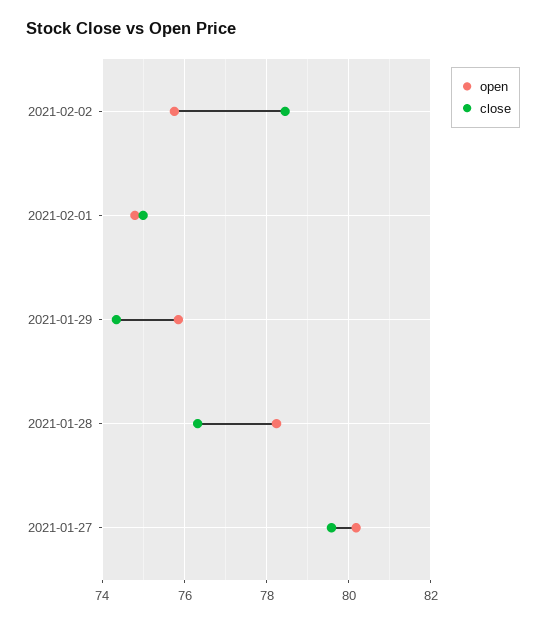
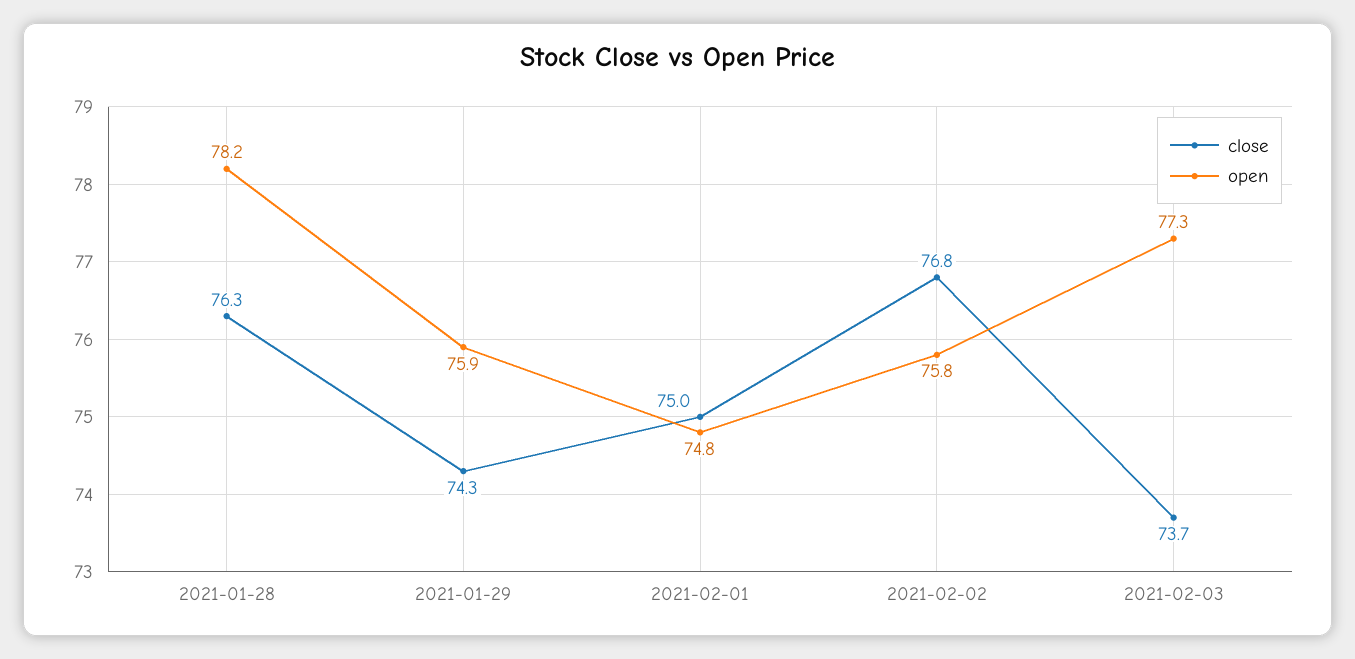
close, 2021-02-02: 78.4 -> 76.8
open, 2021-01-27: 80.2 -> none
close, 2021-01-27: 79.6 -> none
close, 2021-02-03: none -> 73.7
open, 2021-02-03: none -> 77.3

